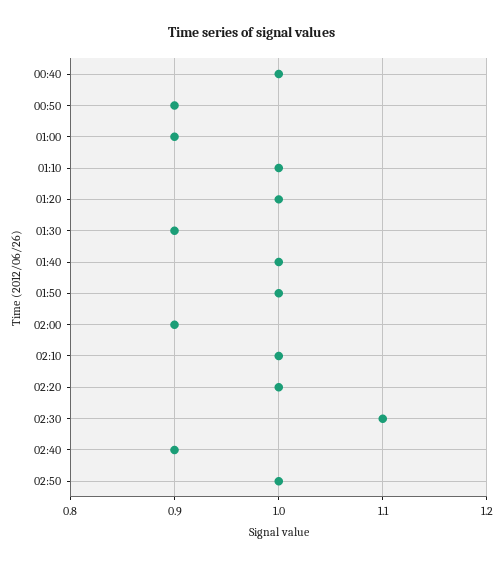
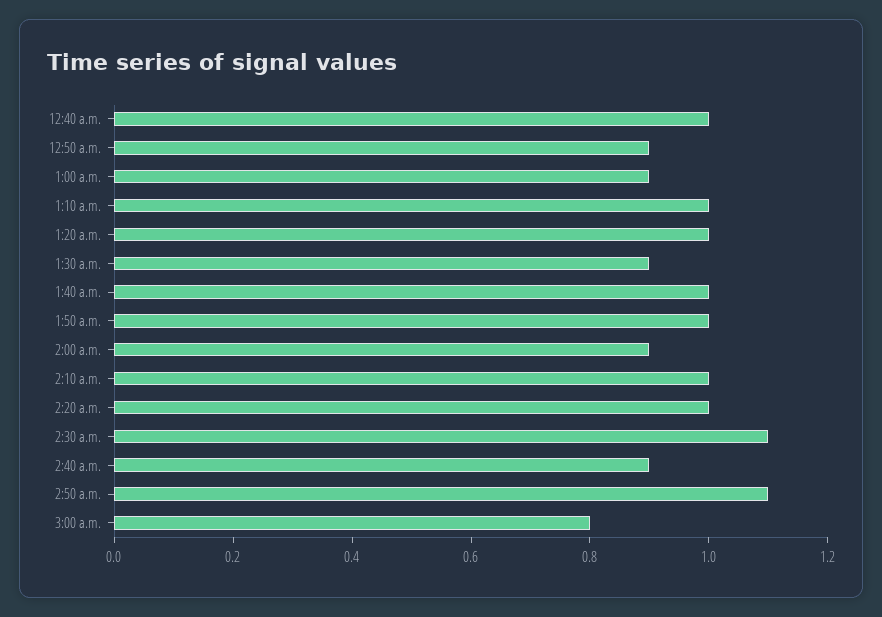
02:50: 1 -> 1.1
3:00 a.m.: none -> 0.8

